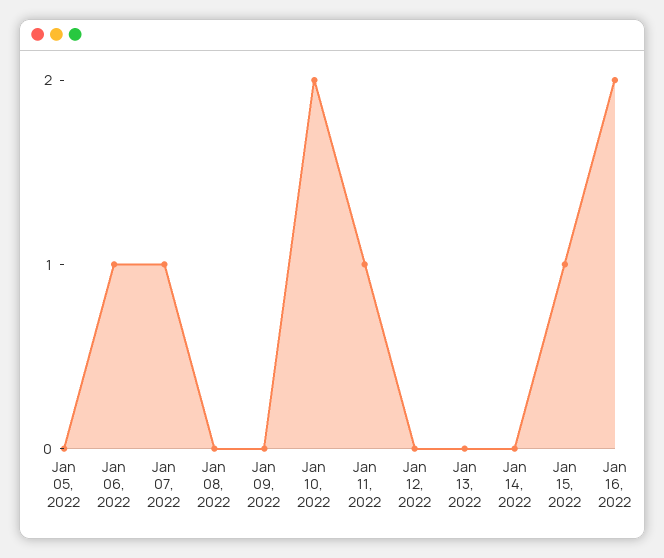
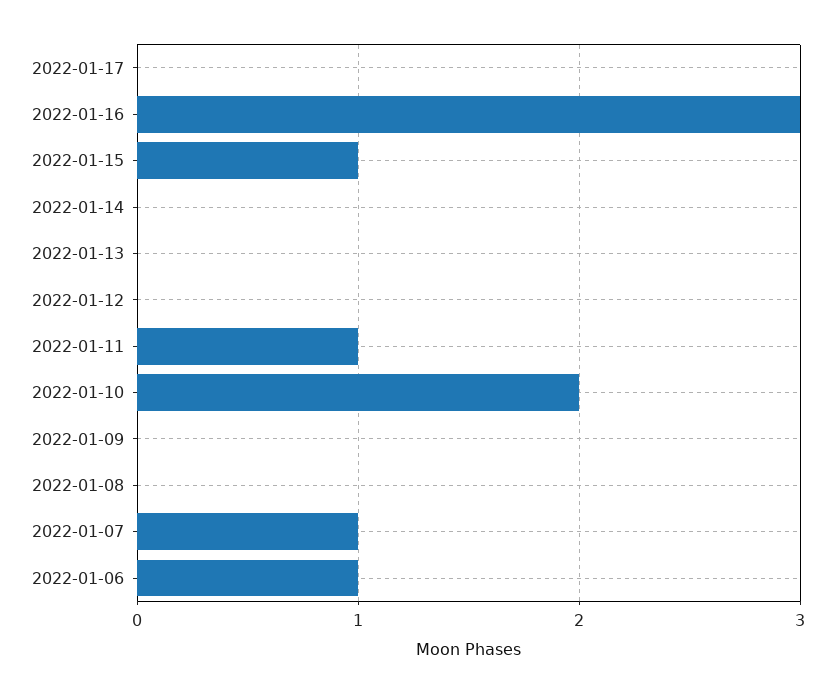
Jan 05, 2022: 0 -> none
Jan 16, 2022: 2 -> 3
2022-01-17: none -> 0

